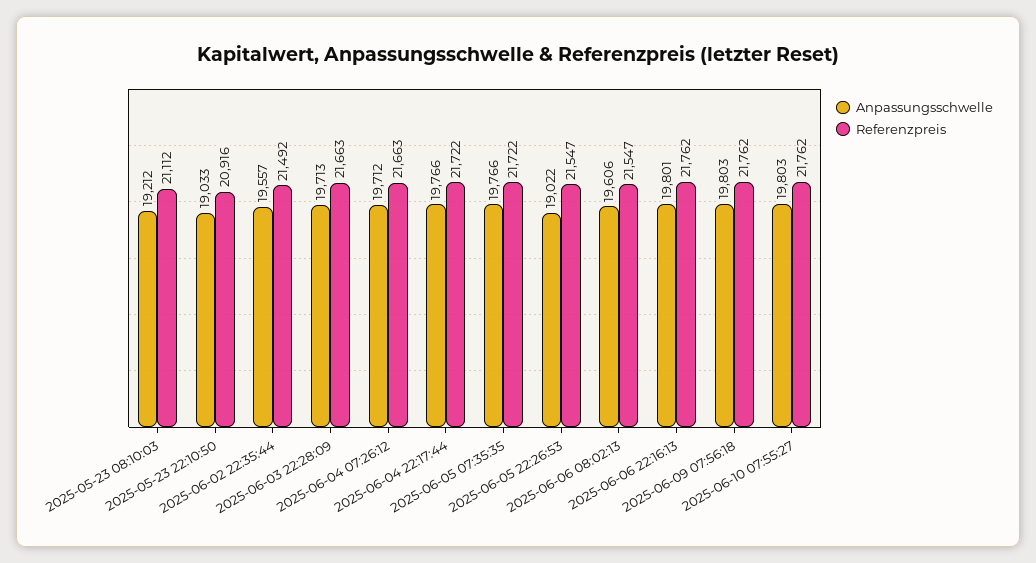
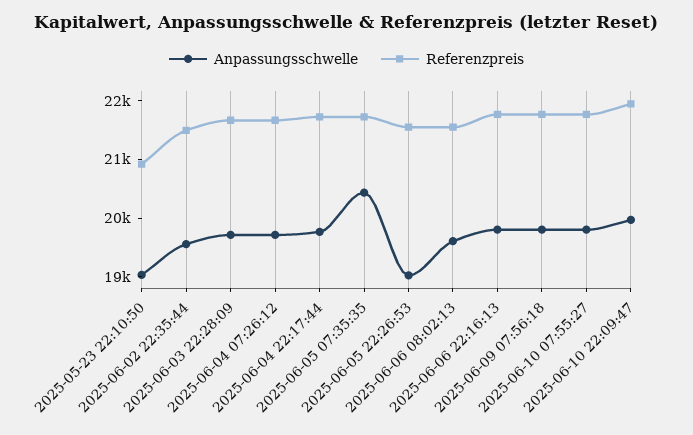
Anpassungsschwelle, 2025-05-23 08:10:03: 19212 -> none
Referenzpreis, 2025-05-23 08:10:03: 21112 -> none
Anpassungsschwelle, 2025-06-05 07:35:35: 19766 -> 20400
Anpassungsschwelle, 2025-06-10 22:09:47: none -> 20000
Referenzpreis, 2025-06-10 22:09:47: none -> 22000

